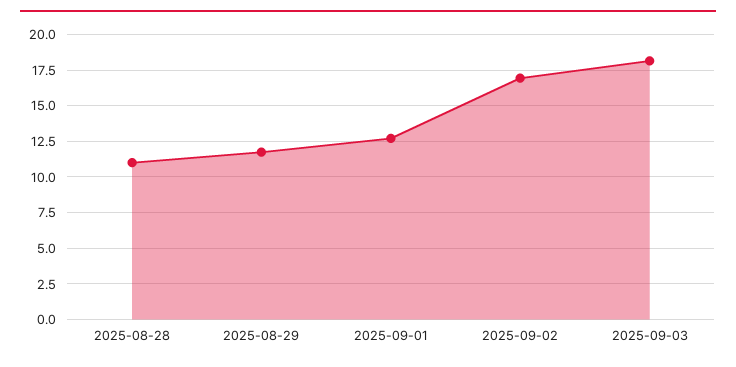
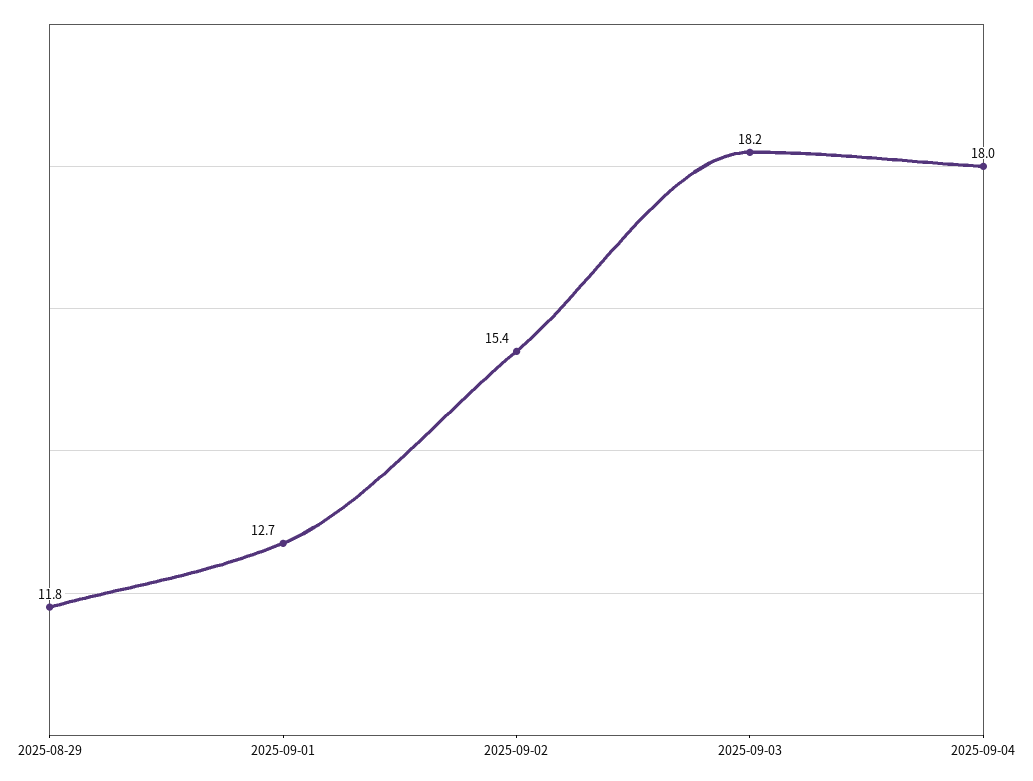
2025-08-28: 11 -> none
2025-09-02: 17 -> 15.4
2025-09-04: none -> 18

